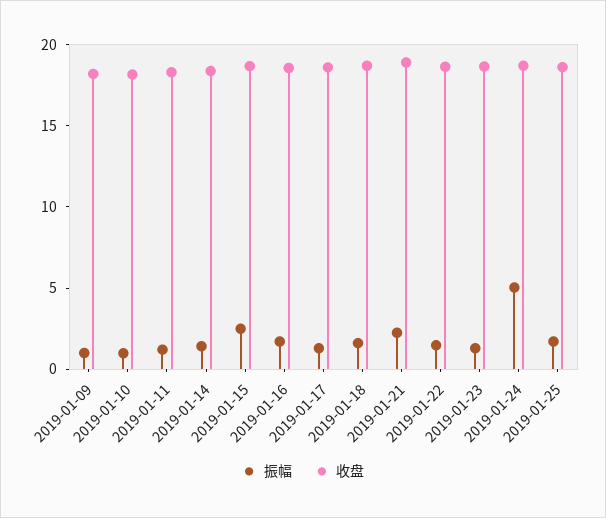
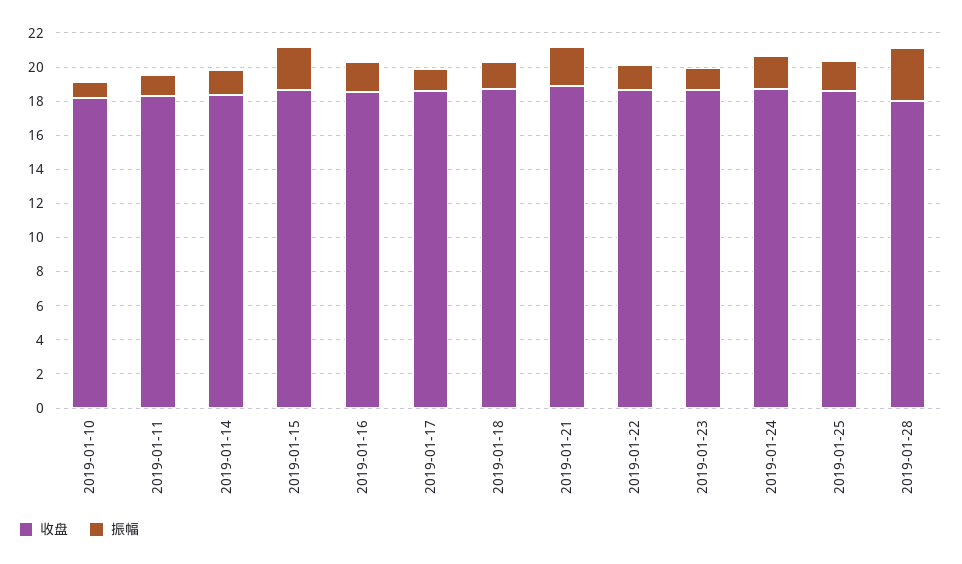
振幅, 2019-01-09: 1 -> none
收盘, 2019-01-09: 18 -> none
振幅, 2019-01-24: 5 -> 2
收盘, 2019-01-28: none -> 18
振幅, 2019-01-28: none -> 3

